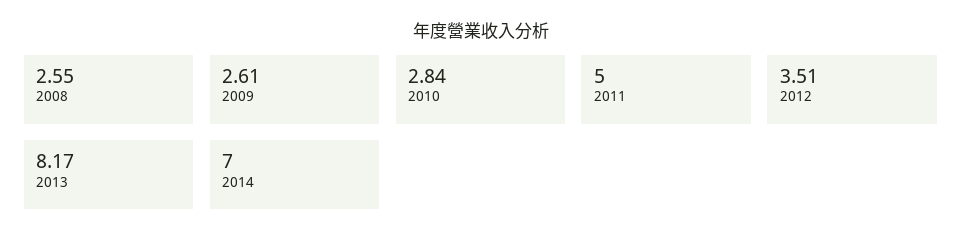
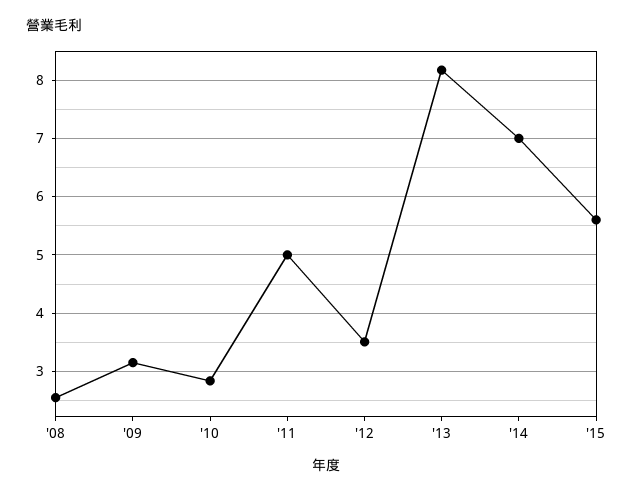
2009: 2.61 -> 3.2
'15: none -> 5.6

